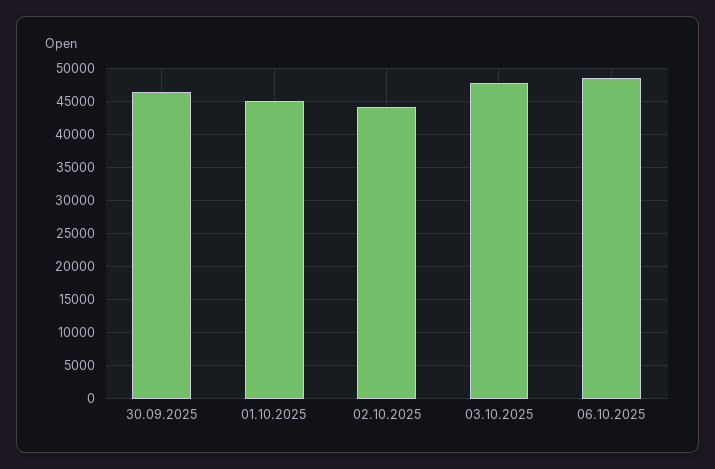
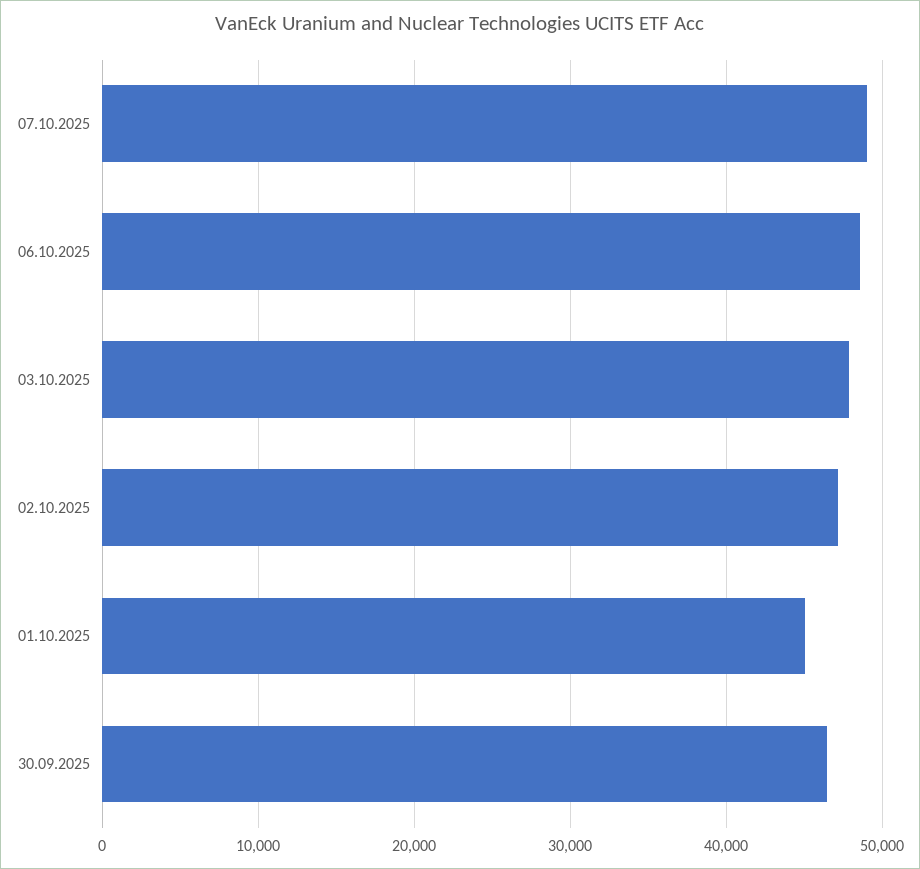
02.10.2025: 44000 -> 47000
07.10.2025: none -> 49000

